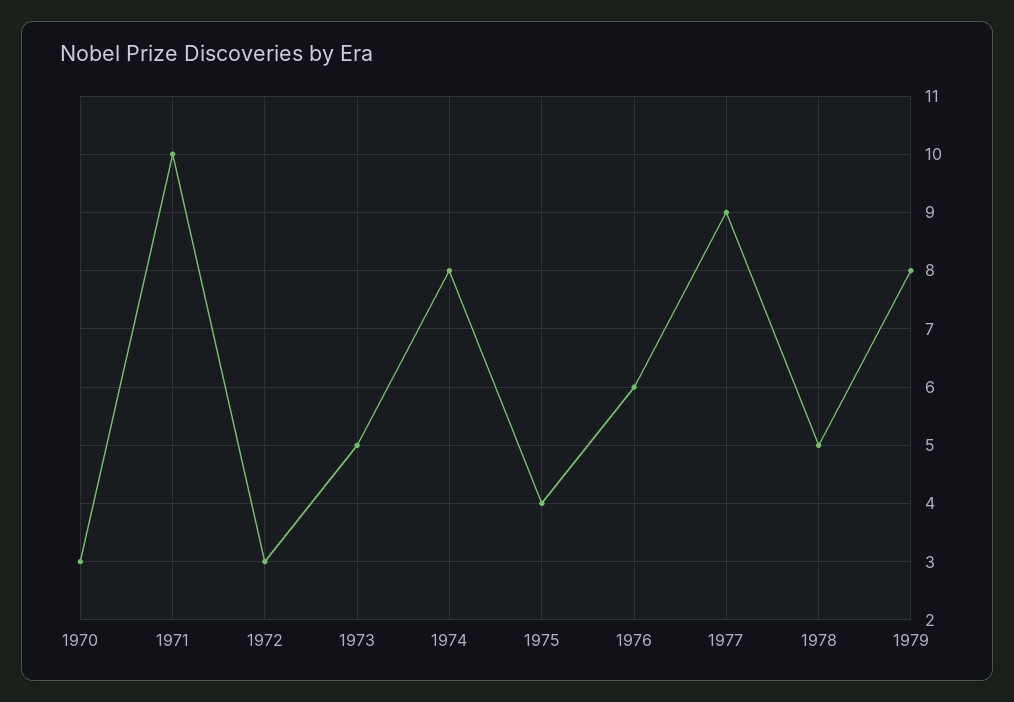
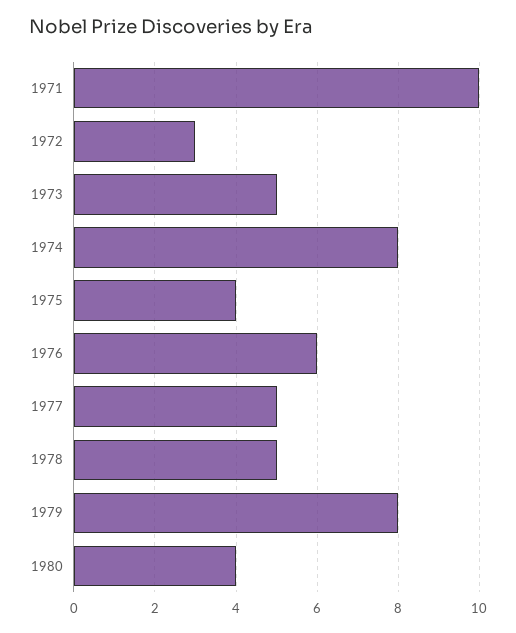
1970: 3 -> none
1977: 9 -> 5
1980: none -> 4

